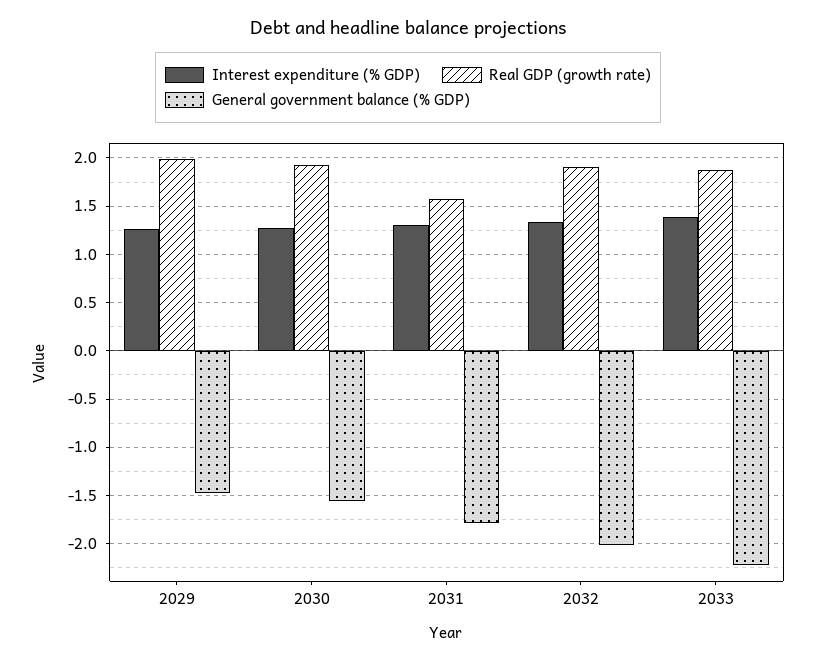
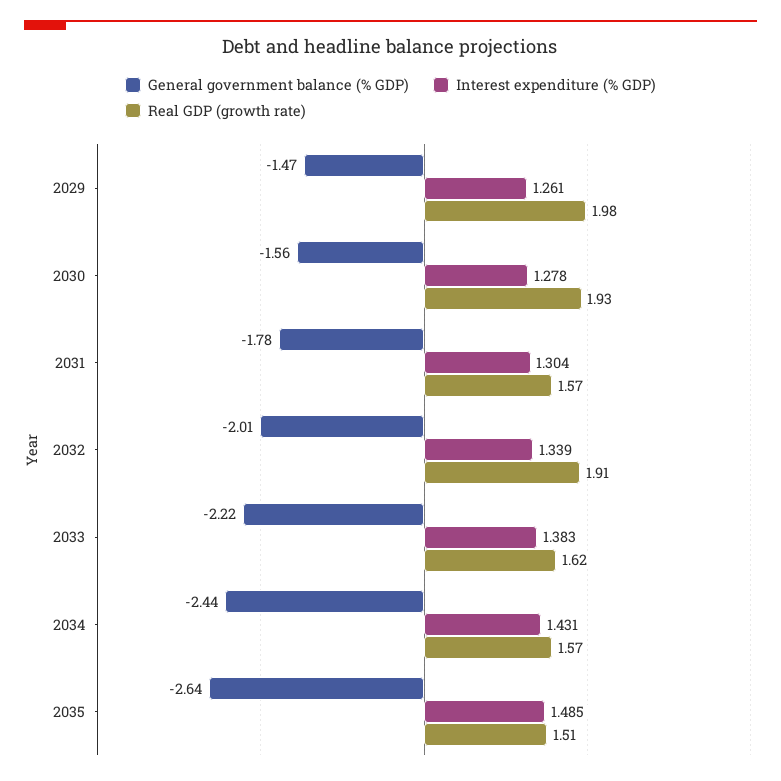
Real GDP (growth rate), 2033: 1.9 -> 1.62
General government balance (% GDP), 2034: none -> -2.44
Interest expenditure (% GDP), 2034: none -> 1.431
Real GDP (growth rate), 2034: none -> 1.57
General government balance (% GDP), 2035: none -> -2.64
Interest expenditure (% GDP), 2035: none -> 1.485
Real GDP (growth rate), 2035: none -> 1.51

